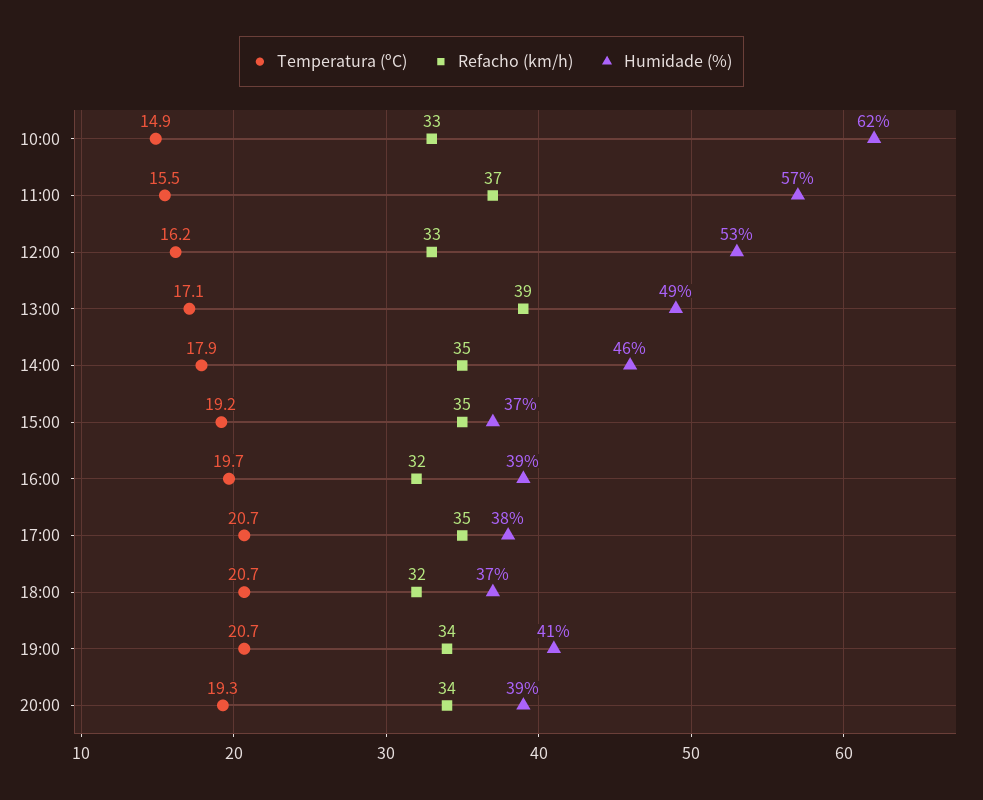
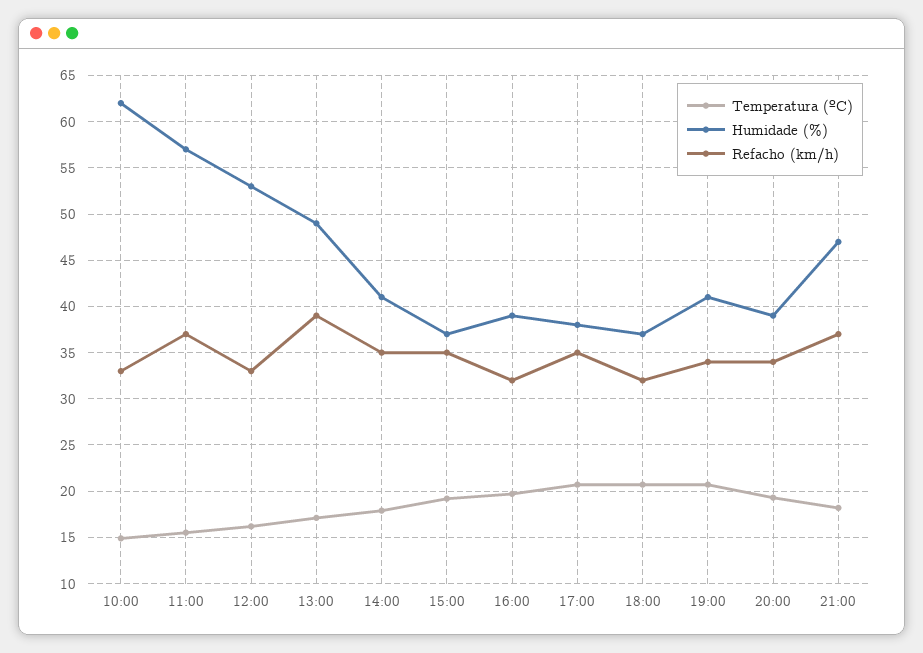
Humidade (%), 14:00: 46 -> 41
Temperatura (ºC), 21:00: none -> 18
Humidade (%), 21:00: none -> 47
Refacho (km/h), 21:00: none -> 37

